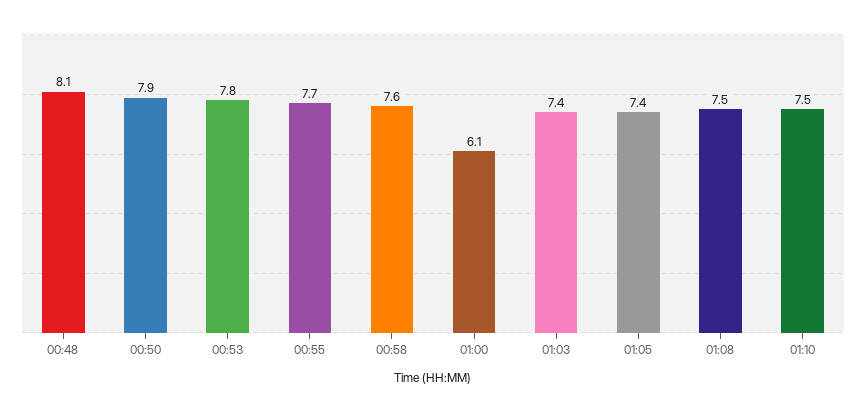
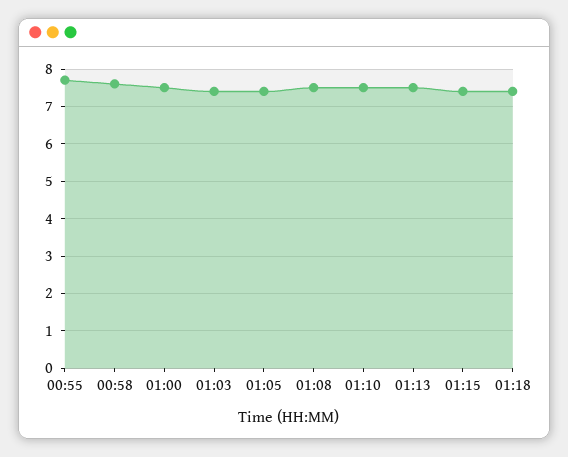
00:48: 8.1 -> none
00:50: 7.9 -> none
00:53: 7.8 -> none
01:00: 6.1 -> 7.5
01:13: none -> 7.5
01:15: none -> 7.5
01:18: none -> 7.5

